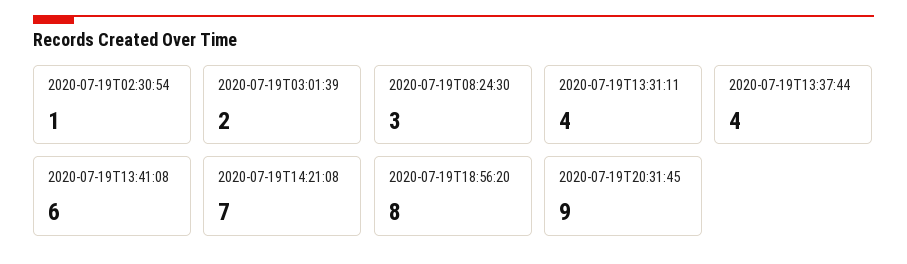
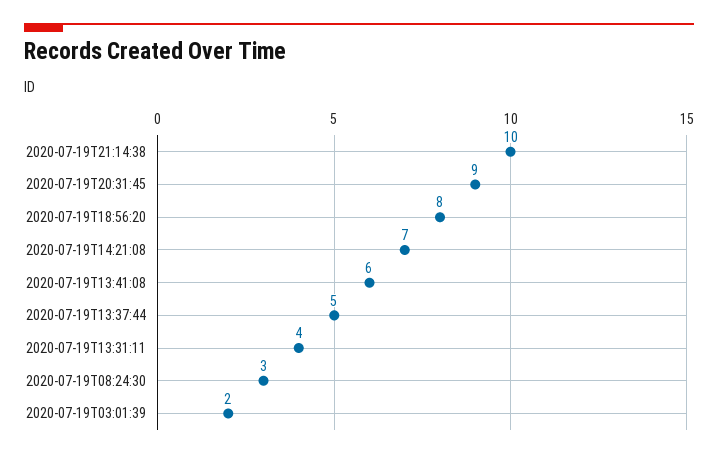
2020-07-19T02:30:54: 1 -> none
2020-07-19T13:37:44: 4 -> 5
2020-07-19T21:14:38: none -> 10

